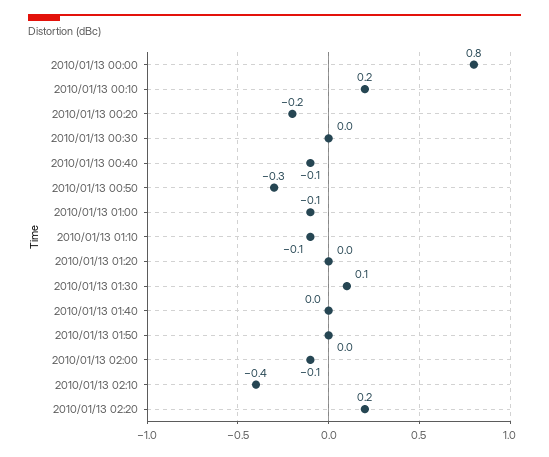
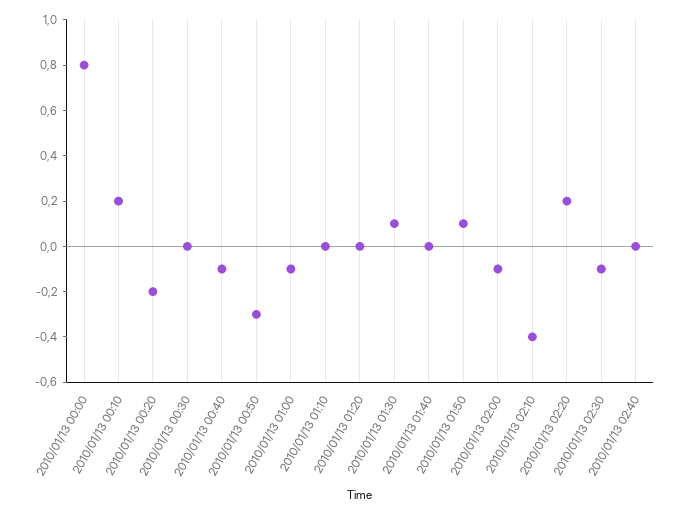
2010/01/13 01:10: -0.1 -> 0
2010/01/13 01:50: 0 -> 0.1
2010/01/13 02:30: none -> -0.1
2010/01/13 02:40: none -> 0

